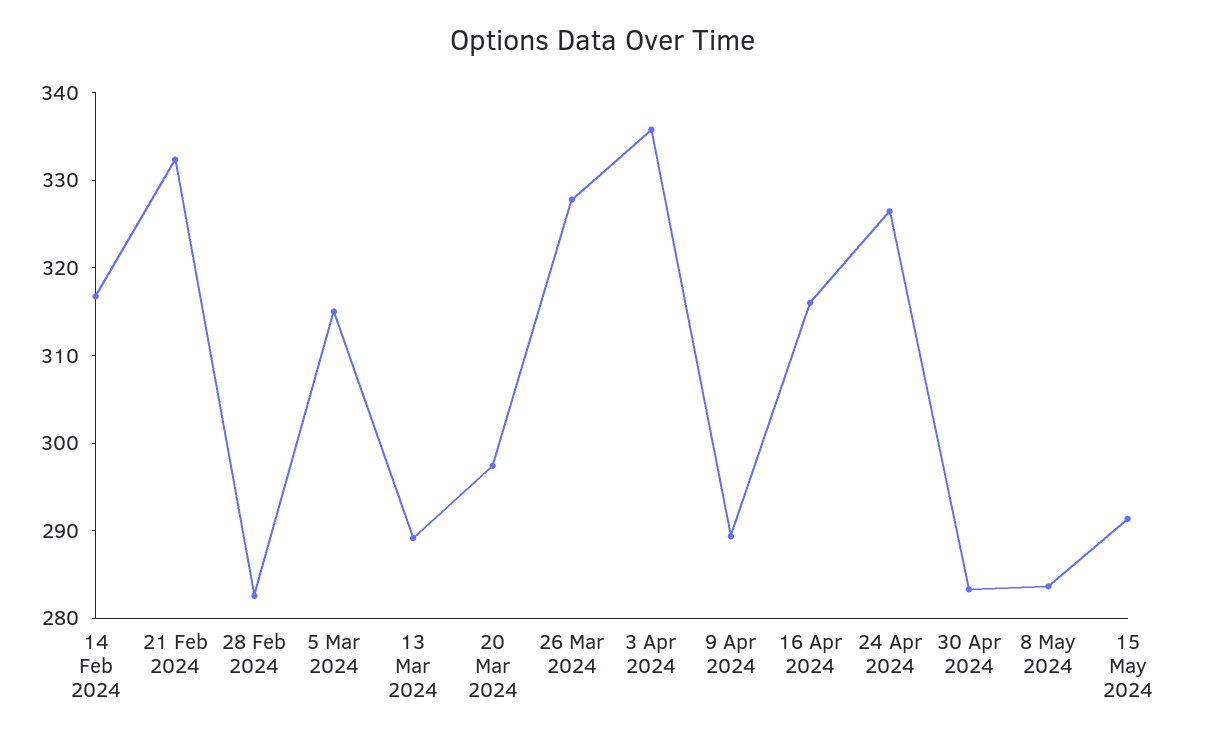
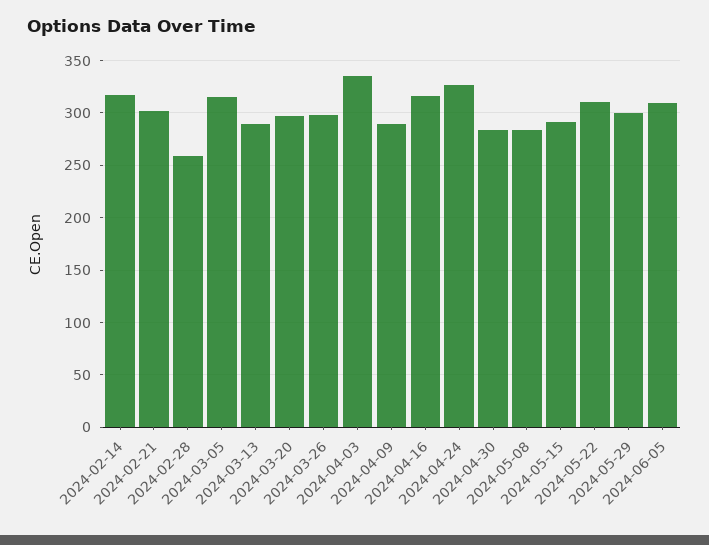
21 Feb 2024: 332 -> 300
28 Feb 2024: 282 -> 260
26 Mar 2024: 328 -> 300
2024-05-22: none -> 310
2024-05-29: none -> 300
2024-06-05: none -> 310

